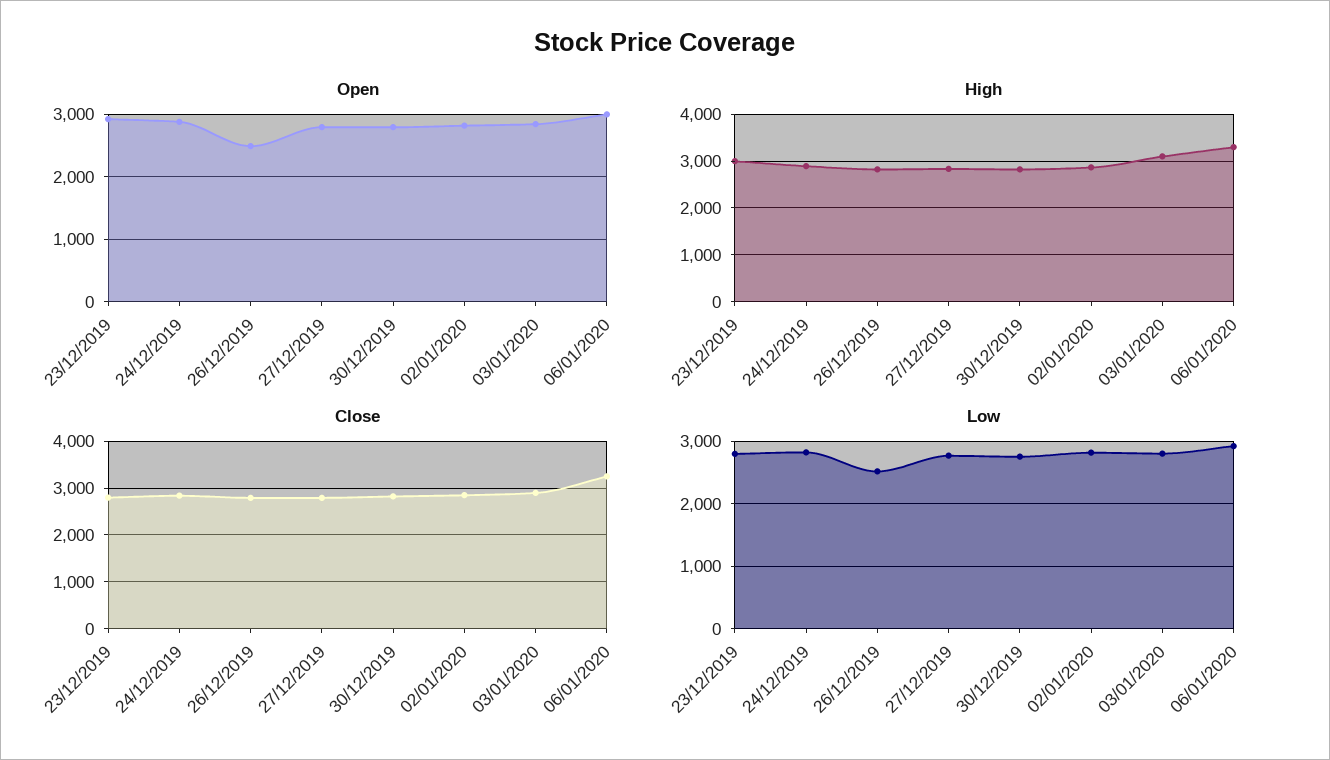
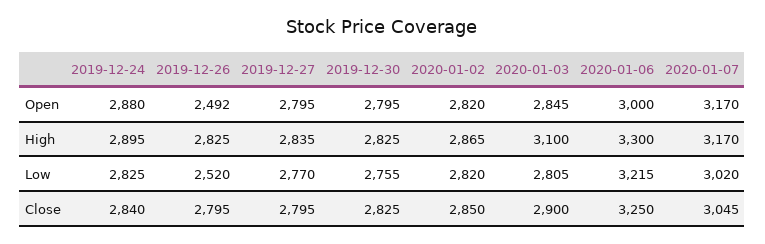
Open, 23/12/2019: 2900 -> none
High, 23/12/2019: 3000 -> none
Close, 23/12/2019: 2800 -> none
Low, 23/12/2019: 2800 -> none
Low, 06/01/2020: 2900 -> 3215
Open, 2020-01-07: none -> 3170
High, 2020-01-07: none -> 3170
Low, 2020-01-07: none -> 3020
Close, 2020-01-07: none -> 3045

